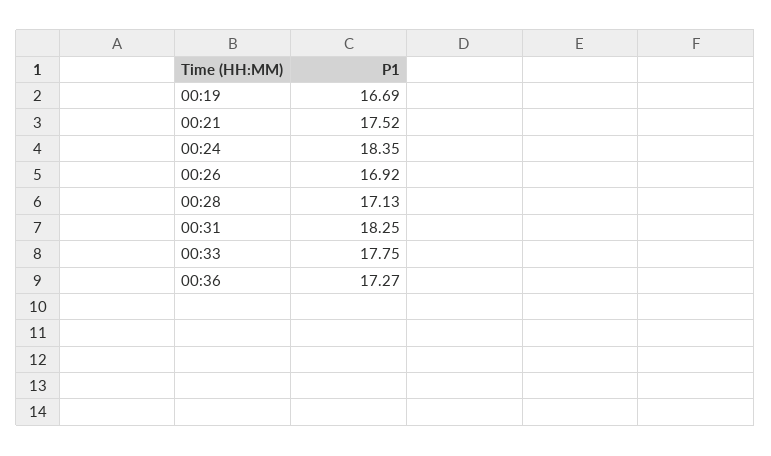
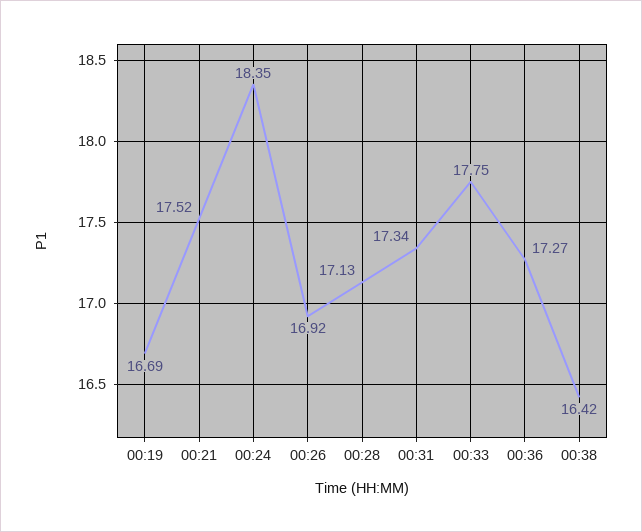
00:31: 18.25 -> 17.34
00:38: none -> 16.42

